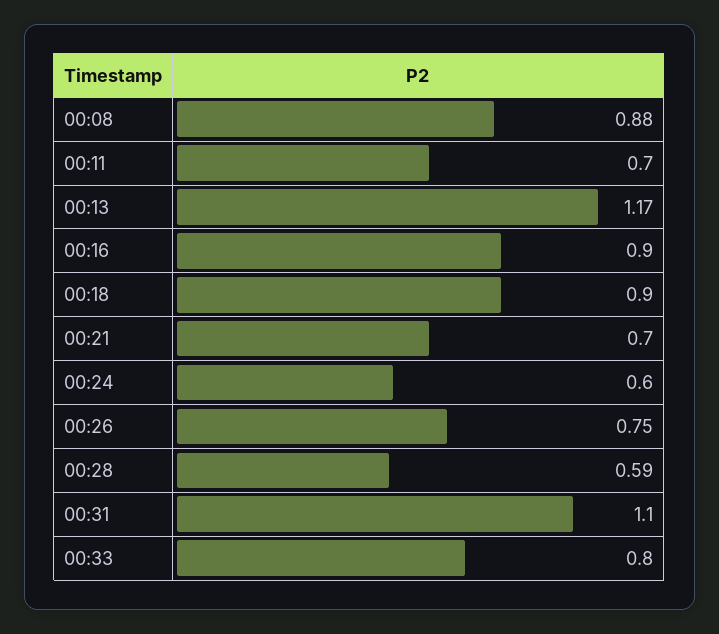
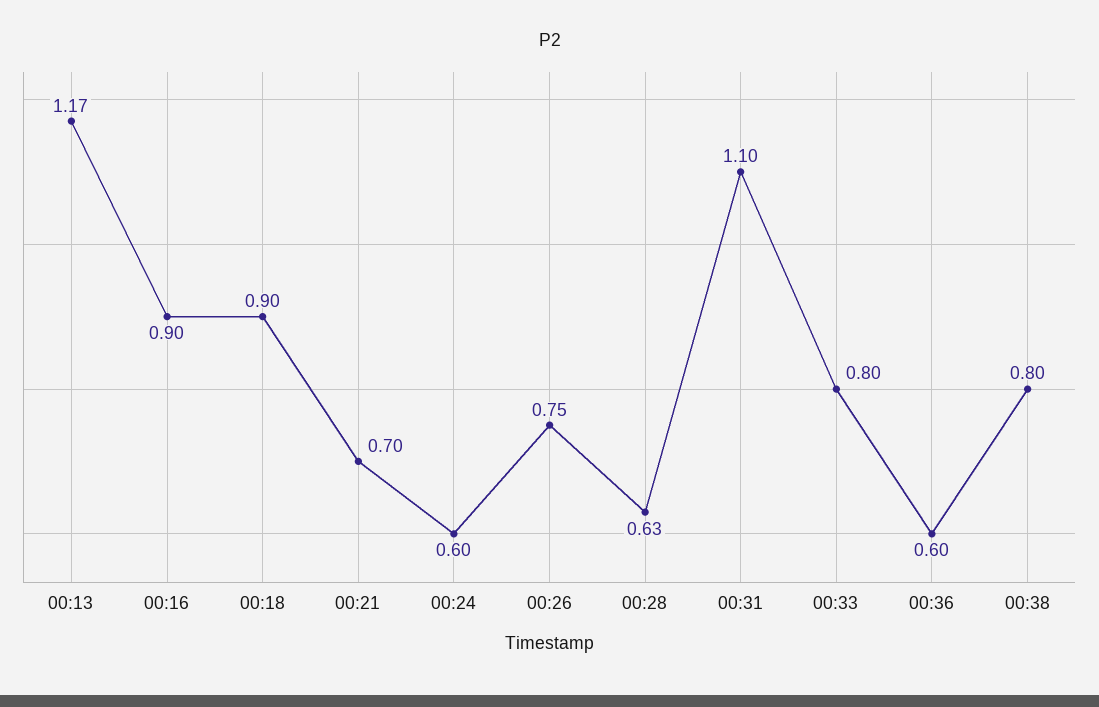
00:08: 0.88 -> none
00:11: 0.7 -> none
00:28: 0.59 -> 0.63
00:36: none -> 0.6
00:38: none -> 0.8

